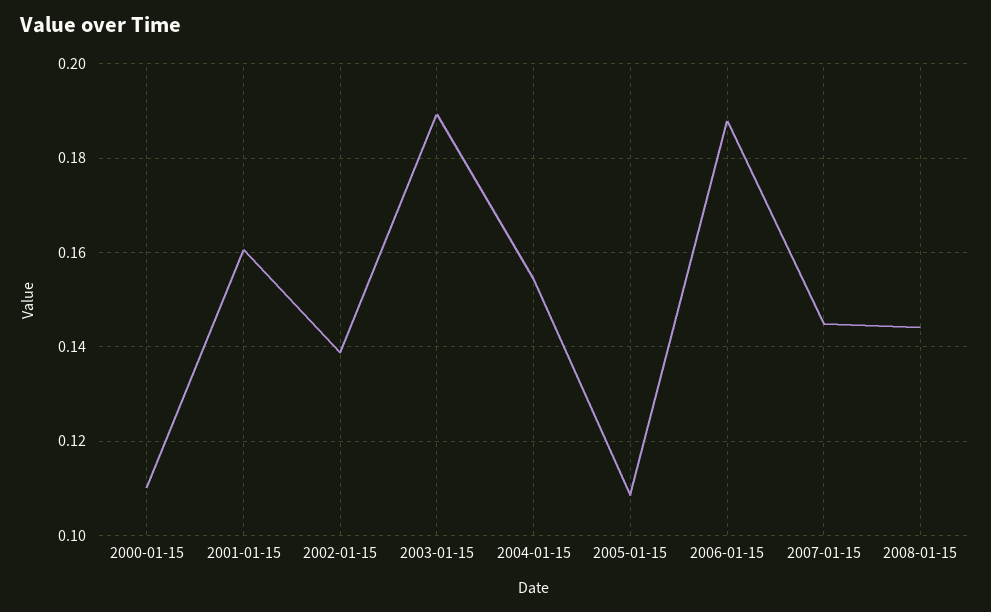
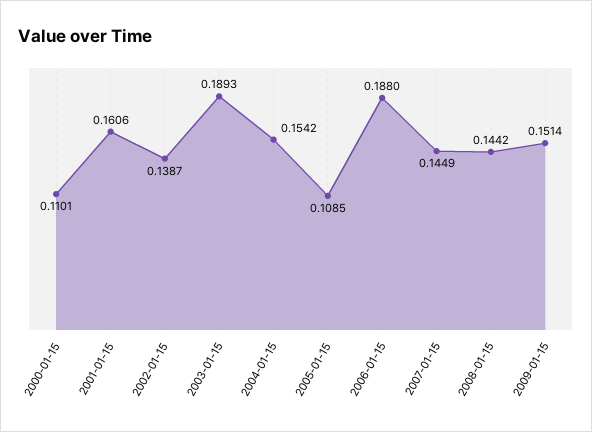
2009-01-15: none -> 0.1514

